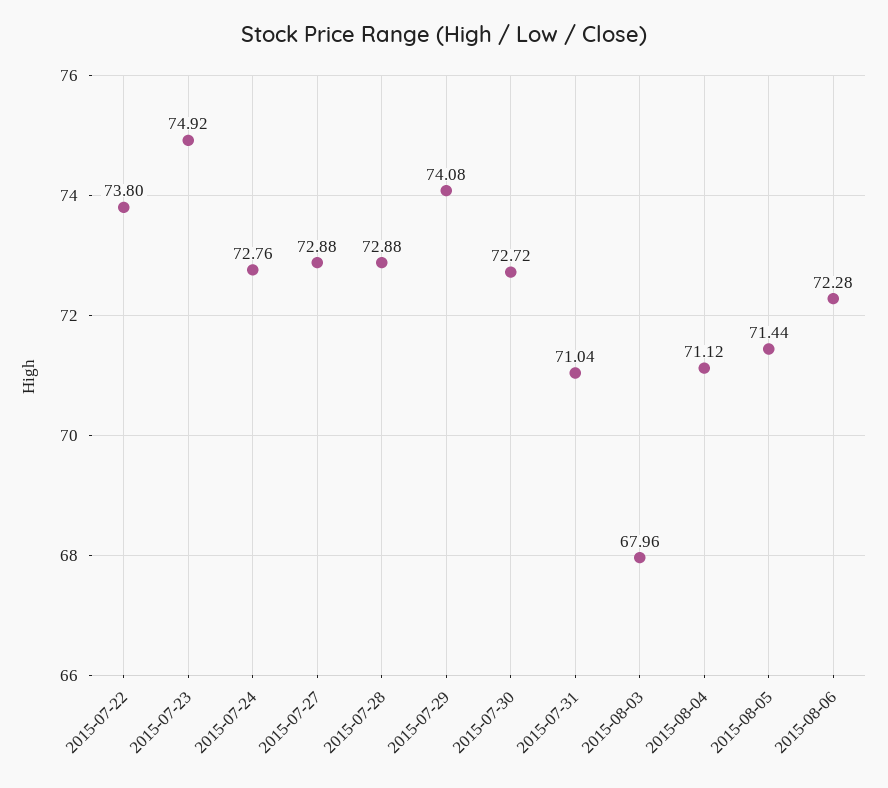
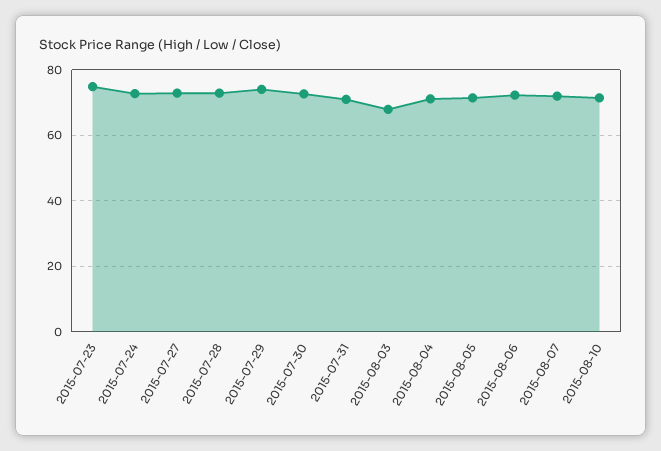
2015-07-22: 73.8 -> none
2015-08-07: none -> 72
2015-08-10: none -> 72

